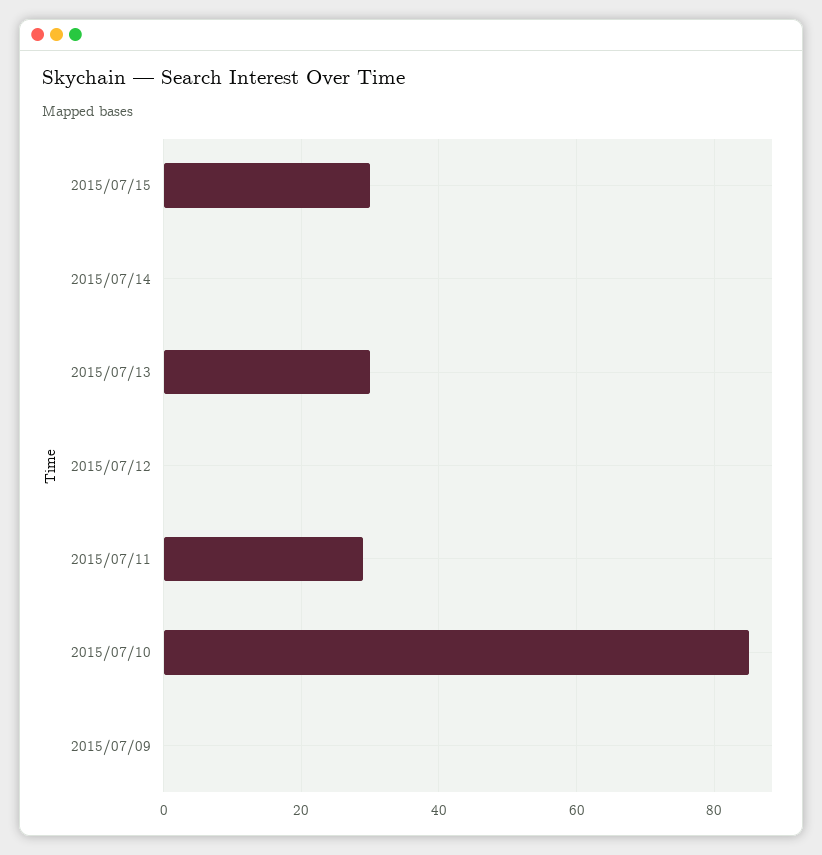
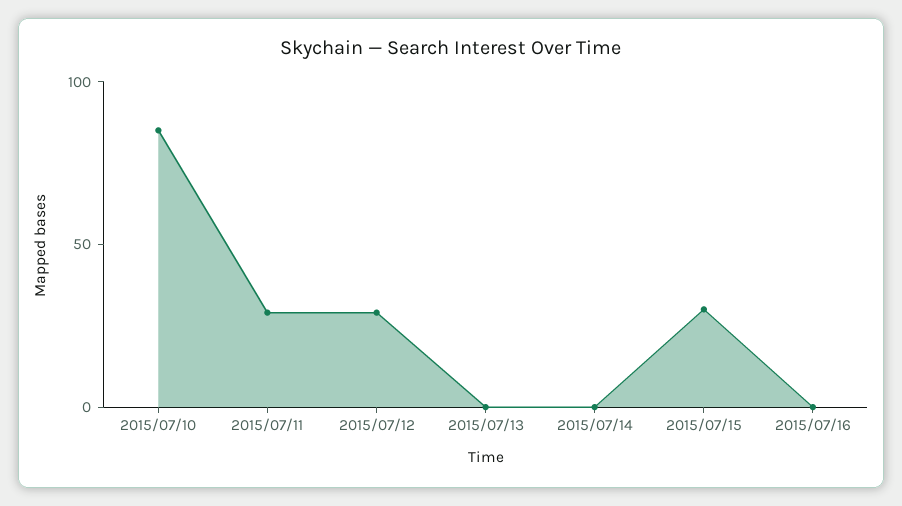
2015/07/13: 30 -> 0
2015/07/12: 0 -> 30
2015/07/09: 0 -> none
2015/07/16: none -> 0

